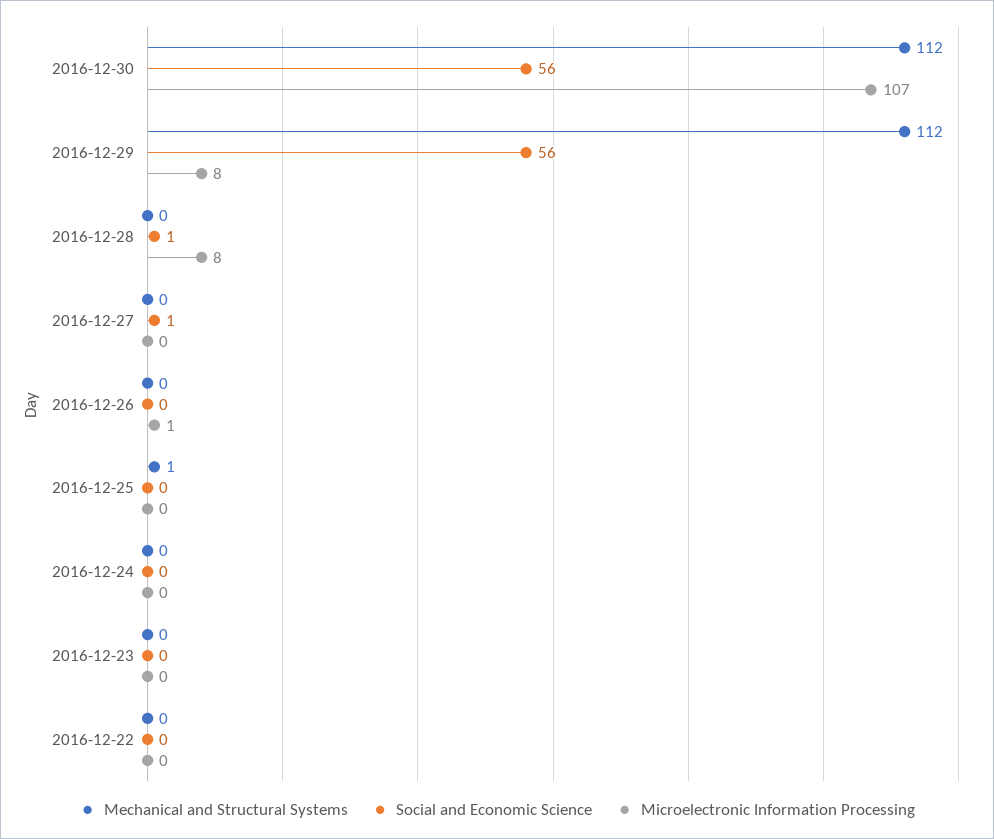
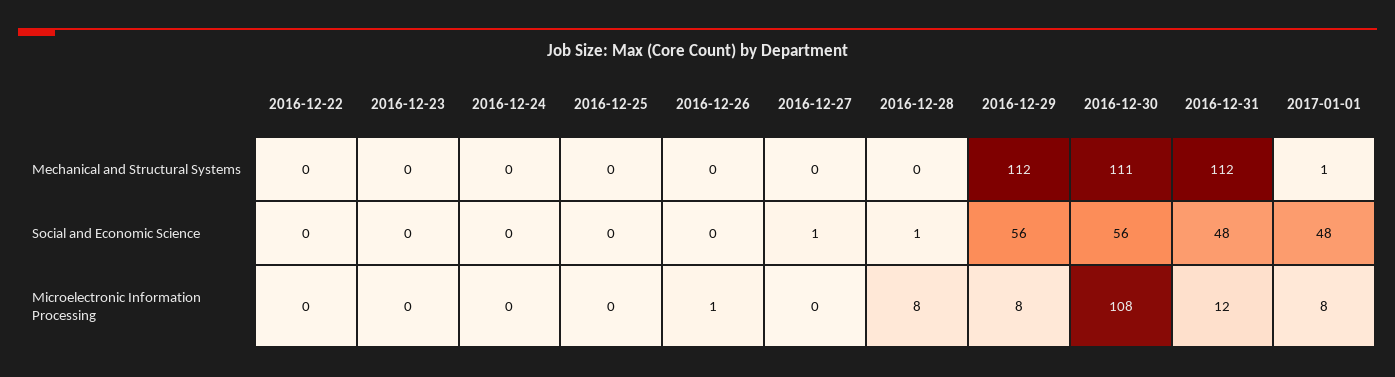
Mechanical and Structural Systems, 2016-12-30: 112 -> 111
Microelectronic Information Processing, 2016-12-30: 107 -> 108
Mechanical and Structural Systems, 2016-12-25: 1 -> 0
Mechanical and Structural Systems, 2016-12-31: none -> 112
Mechanical and Structural Systems, 2017-01-01: none -> 1
Social and Economic Science, 2016-12-31: none -> 48
Social and Economic Science, 2017-01-01: none -> 48
Microelectronic Information Processing, 2016-12-31: none -> 12
Microelectronic Information Processing, 2017-01-01: none -> 8

